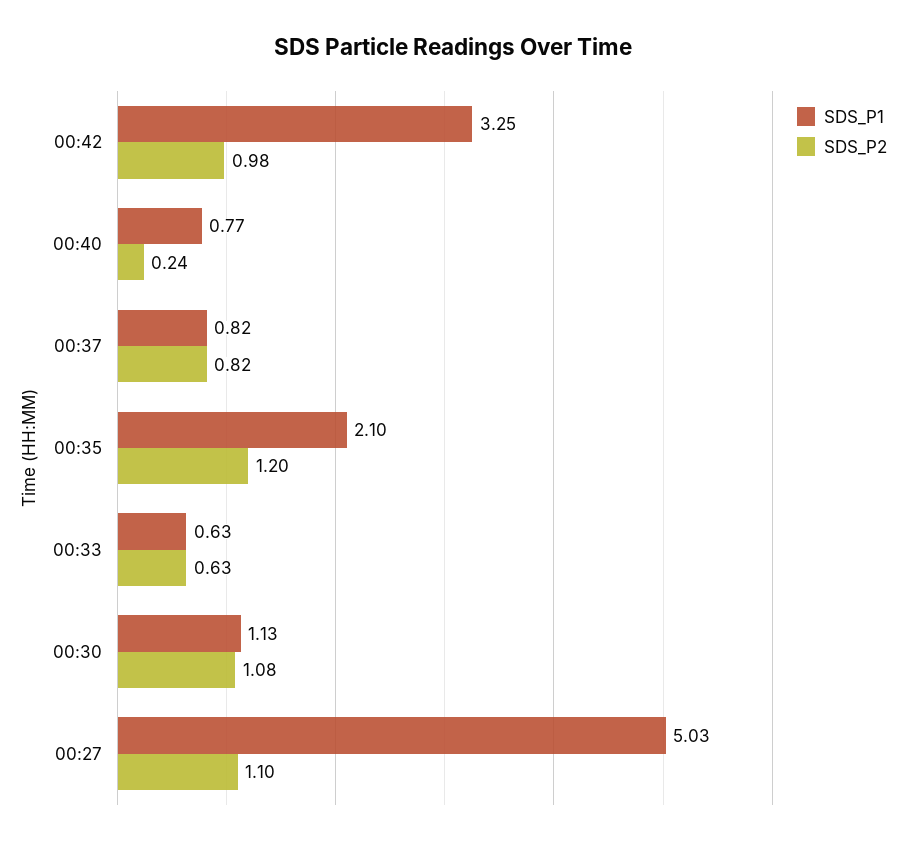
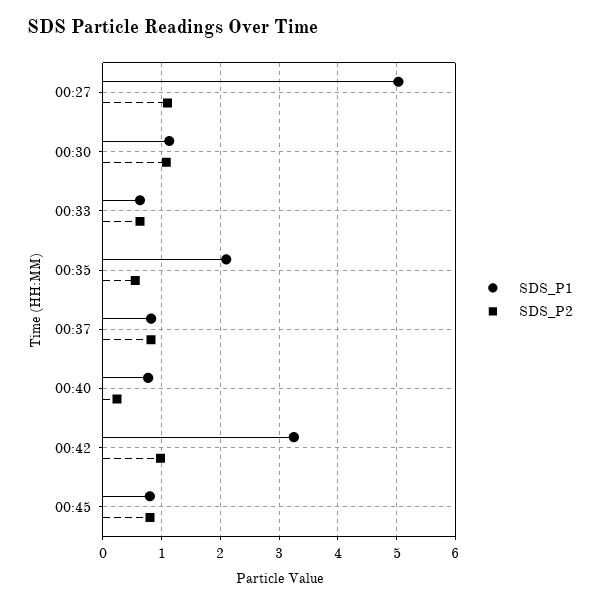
SDS_P2, 00:35: 1.2 -> 0.6
SDS_P1, 00:45: none -> 0.8
SDS_P2, 00:45: none -> 0.8

